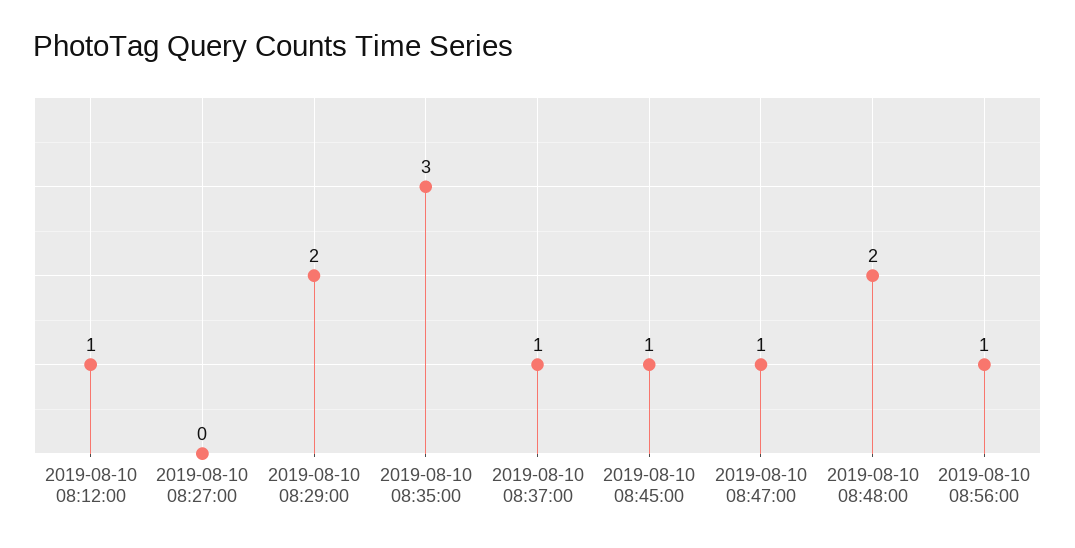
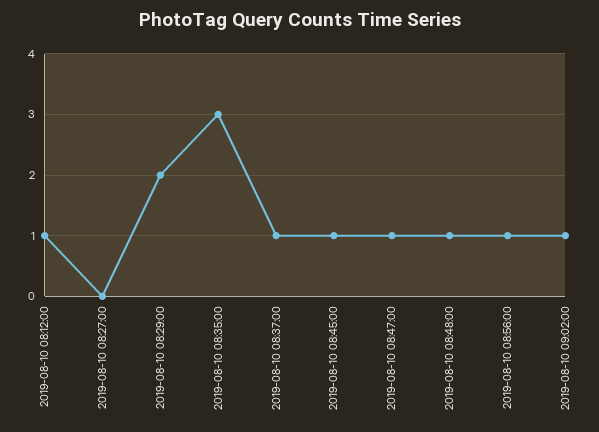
2019-08-10 08:48:00: 2 -> 1
2019-08-10 09:02:00: none -> 1

